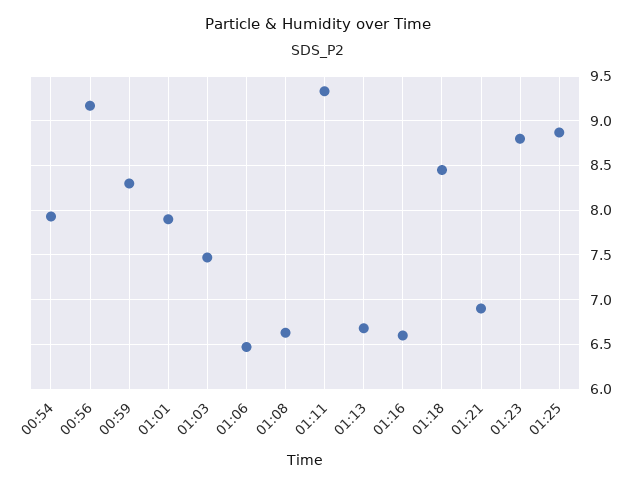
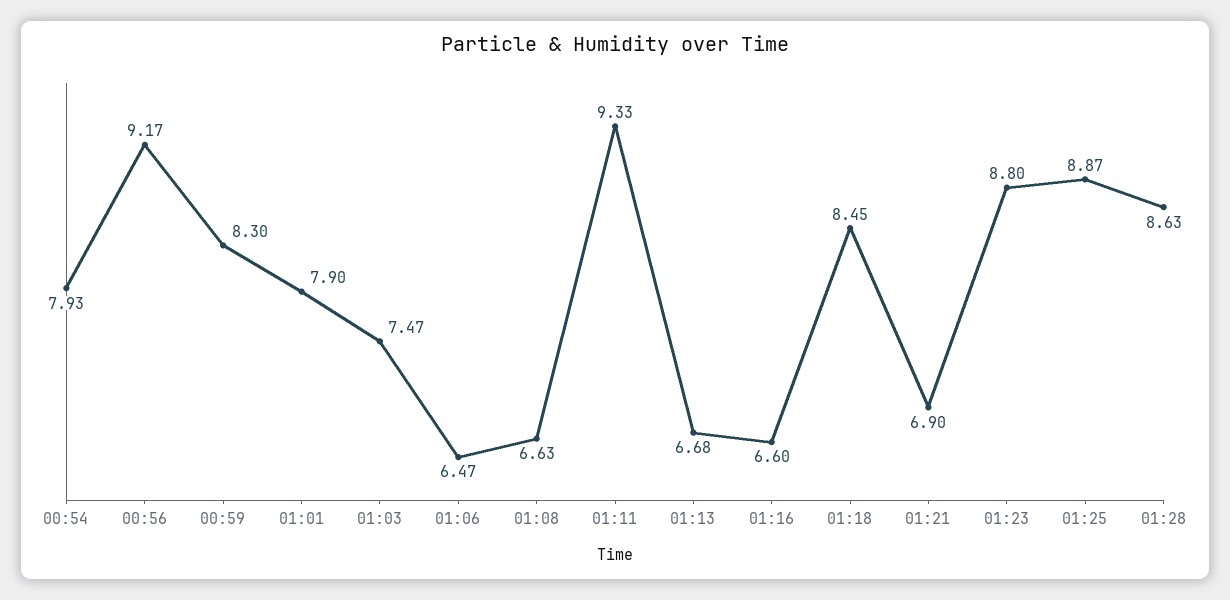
01:28: none -> 8.63

